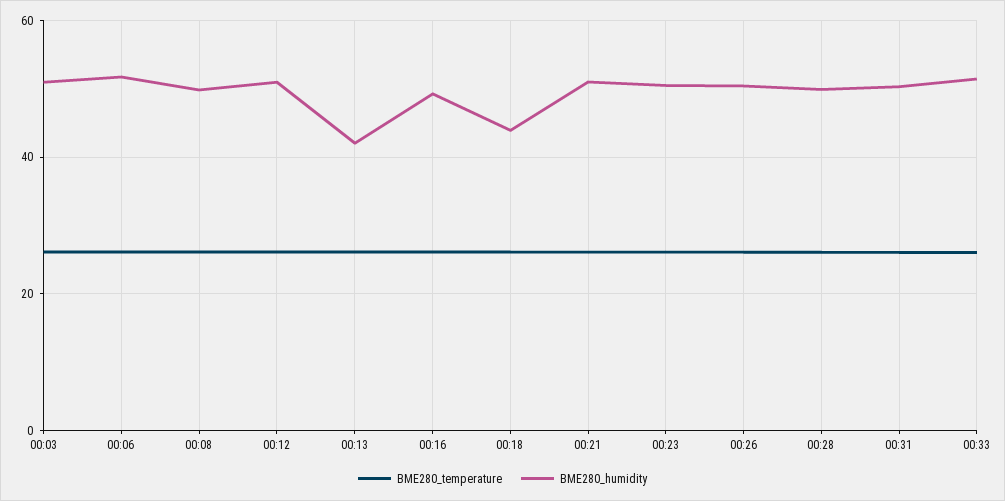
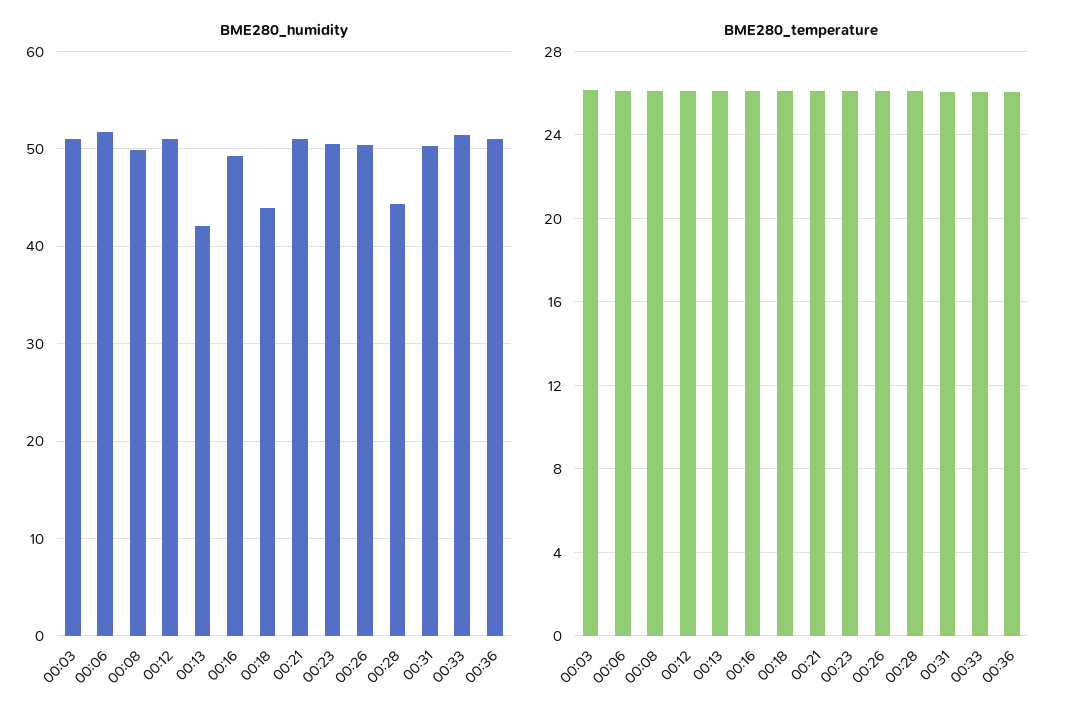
BME280_humidity, 00:28: 50 -> 44
BME280_humidity, 00:36: none -> 51
BME280_temperature, 00:36: none -> 26

